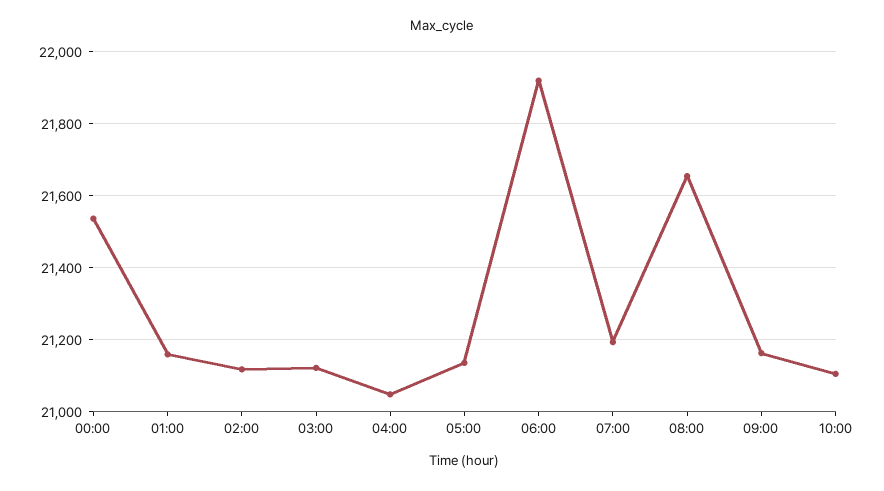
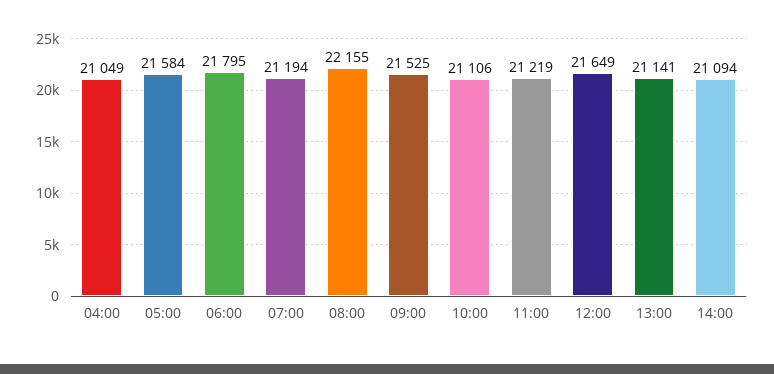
00:00: 21540 -> none
01:00: 21160 -> none
02:00: 21120 -> none
03:00: 21120 -> none
05:00: 21140 -> 21584
06:00: 21920 -> 21795
08:00: 21660 -> 22155
09:00: 21160 -> 21525
11:00: none -> 21219
12:00: none -> 21649
13:00: none -> 21141
14:00: none -> 21094

